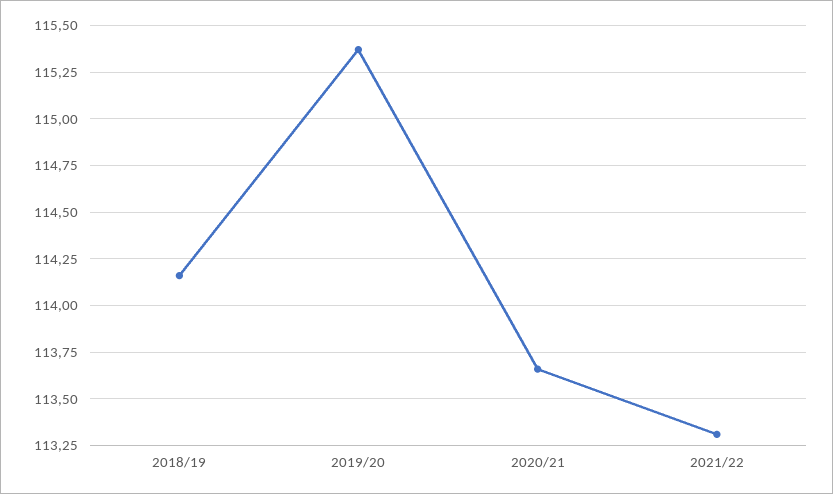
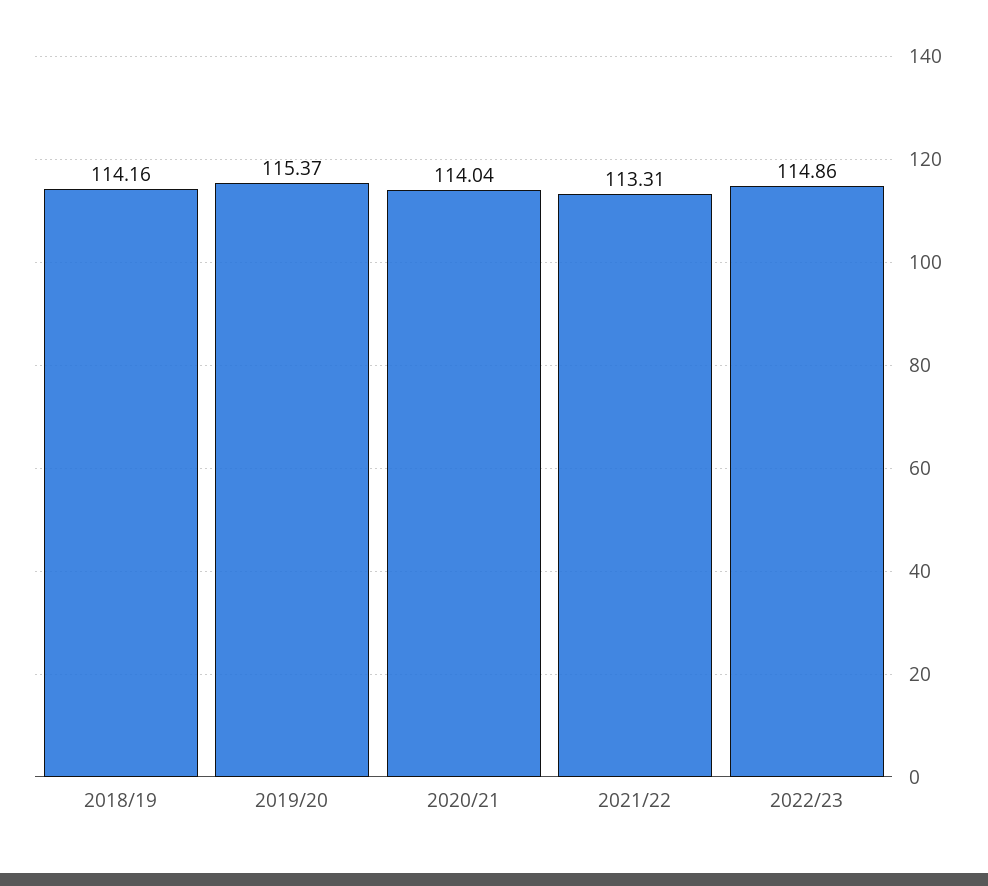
2020/21: 113.65 -> 114.04
2022/23: none -> 114.86

